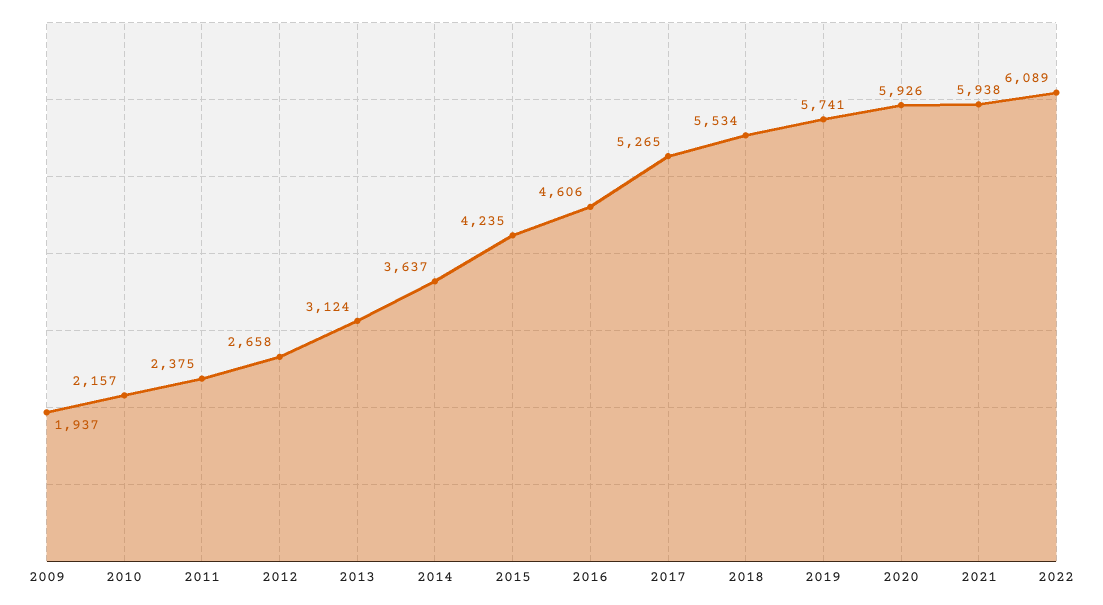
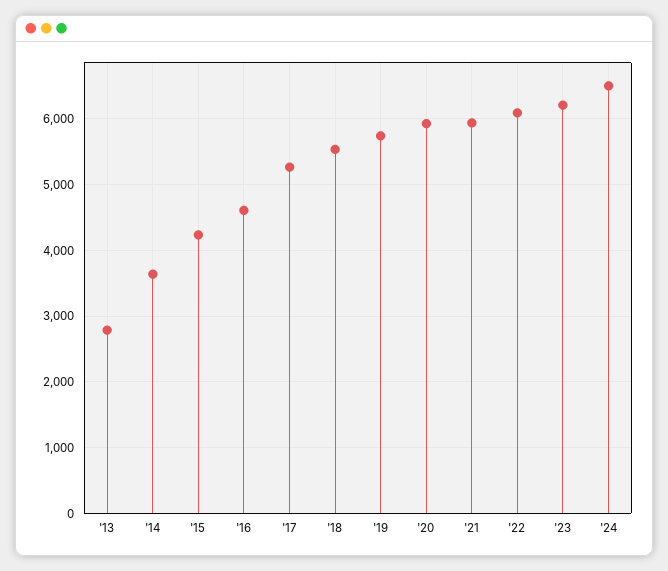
2009: 1937 -> none
2010: 2157 -> none
2011: 2375 -> none
2012: 2658 -> none
2013: 3124 -> 2800
'23: none -> 6200
'24: none -> 6500

